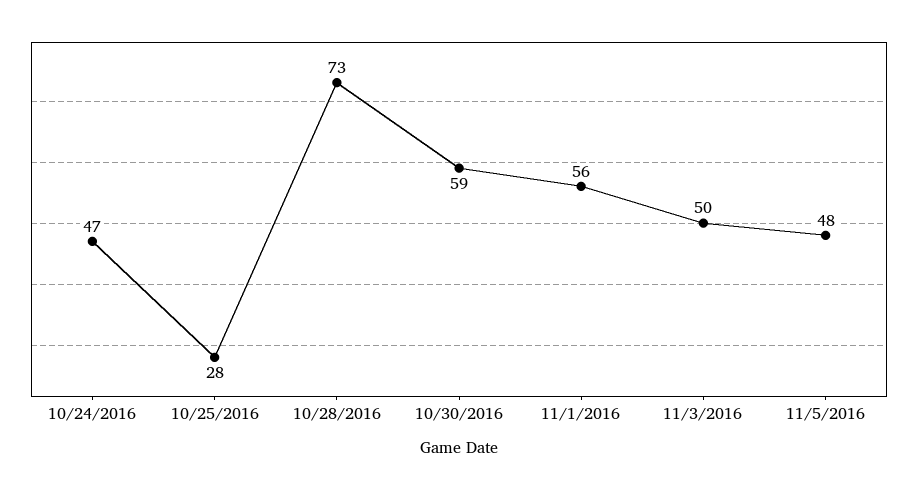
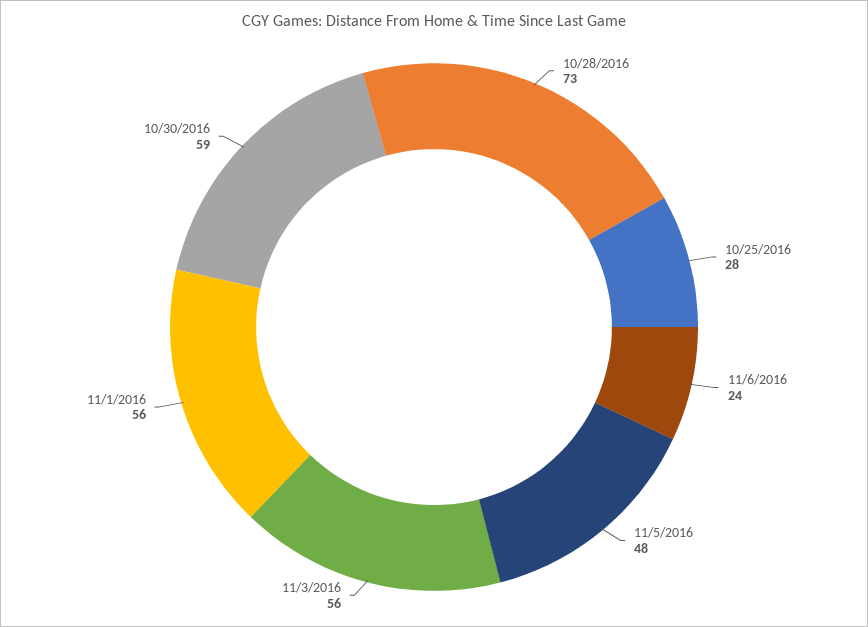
10/24/2016: 47 -> none
11/3/2016: 50 -> 56
11/6/2016: none -> 24

